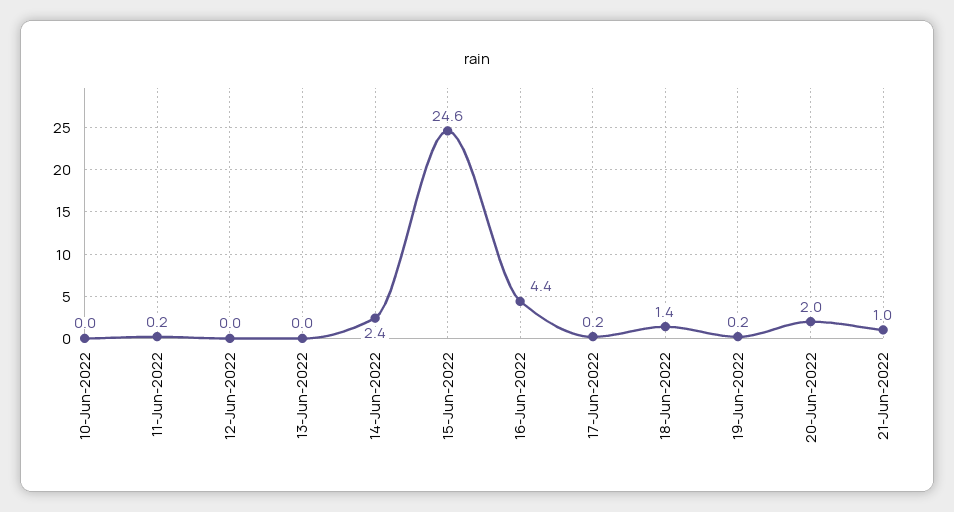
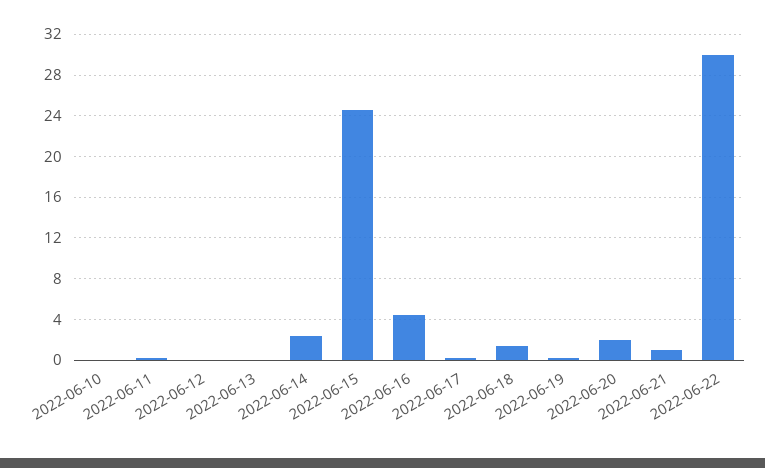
2022-06-22: none -> 30

